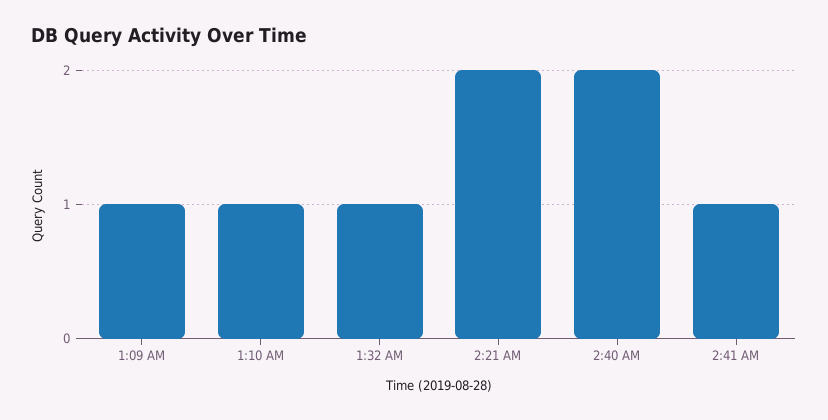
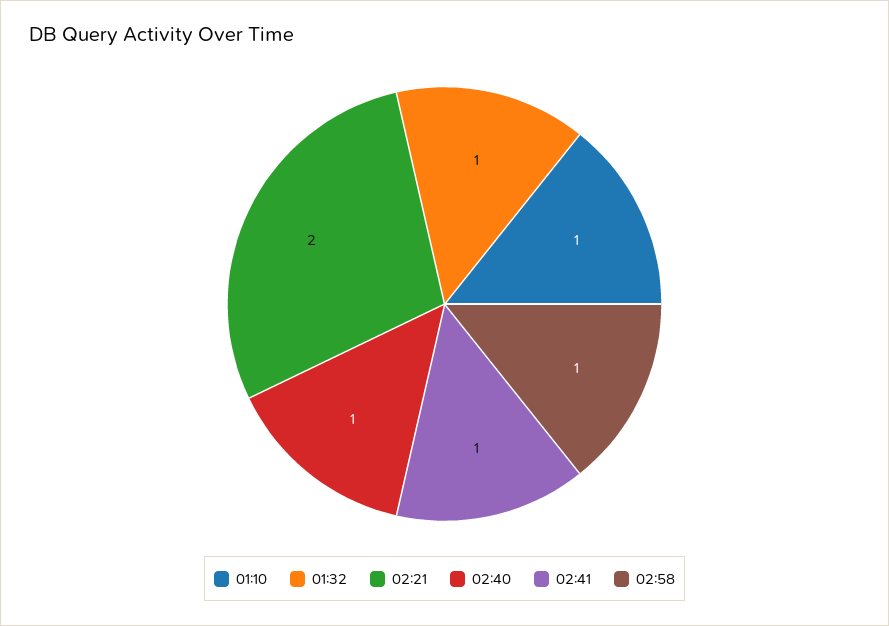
1:09 AM: 1 -> none
2:40 AM: 2 -> 1
02:58: none -> 1

